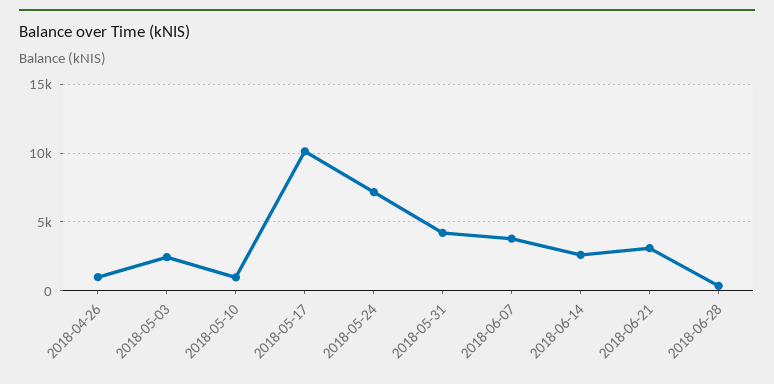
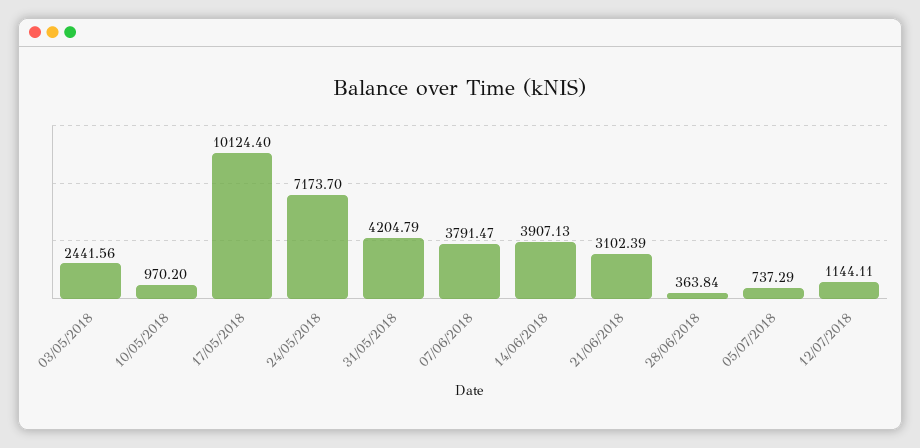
2018-04-26: 1000 -> none
2018-06-14: 2500 -> 3907.13
05/07/2018: none -> 737.29
12/07/2018: none -> 1144.11

